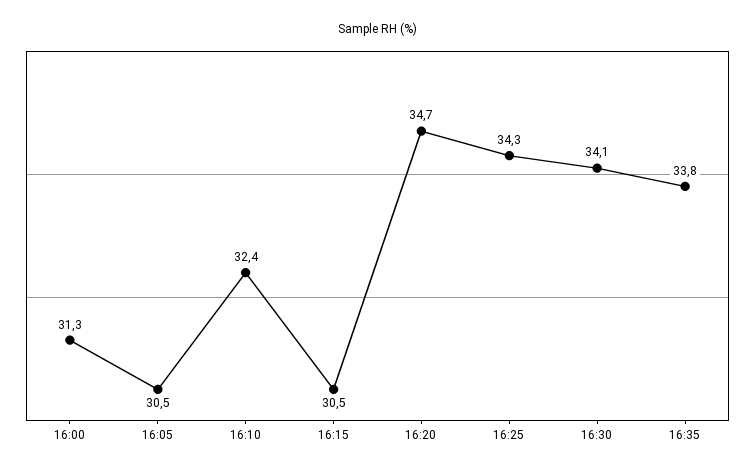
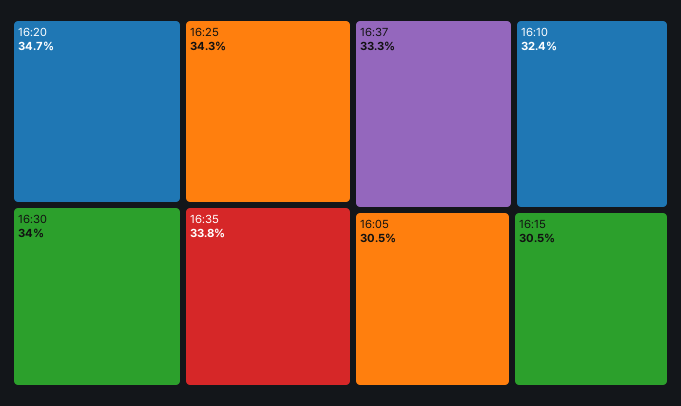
16:00: 31.3 -> none
16:30: 34.1 -> 34
16:37: none -> 33.3

